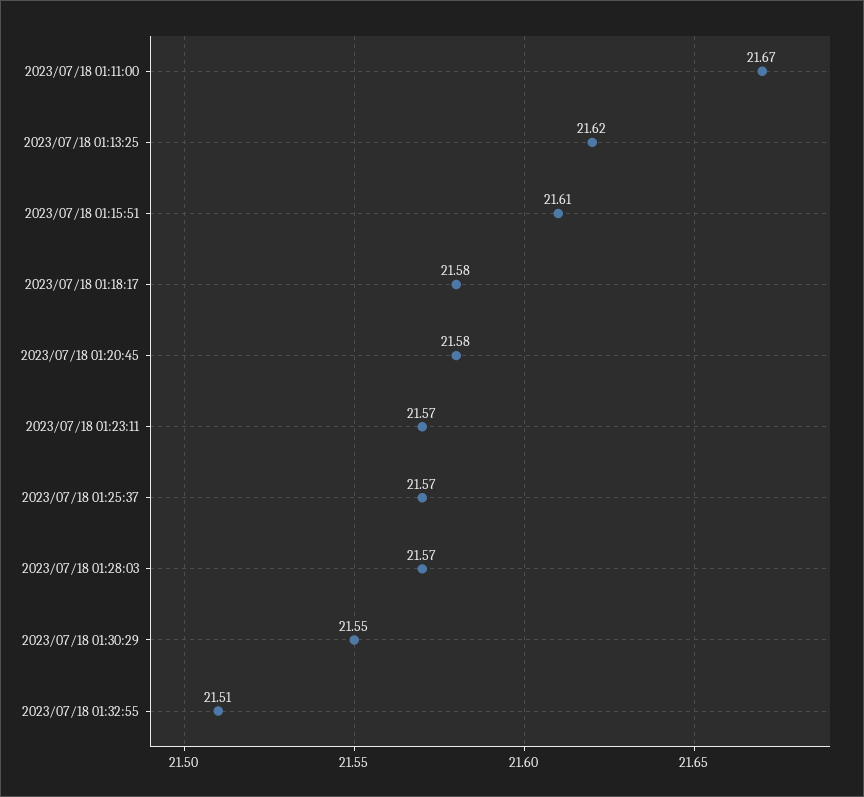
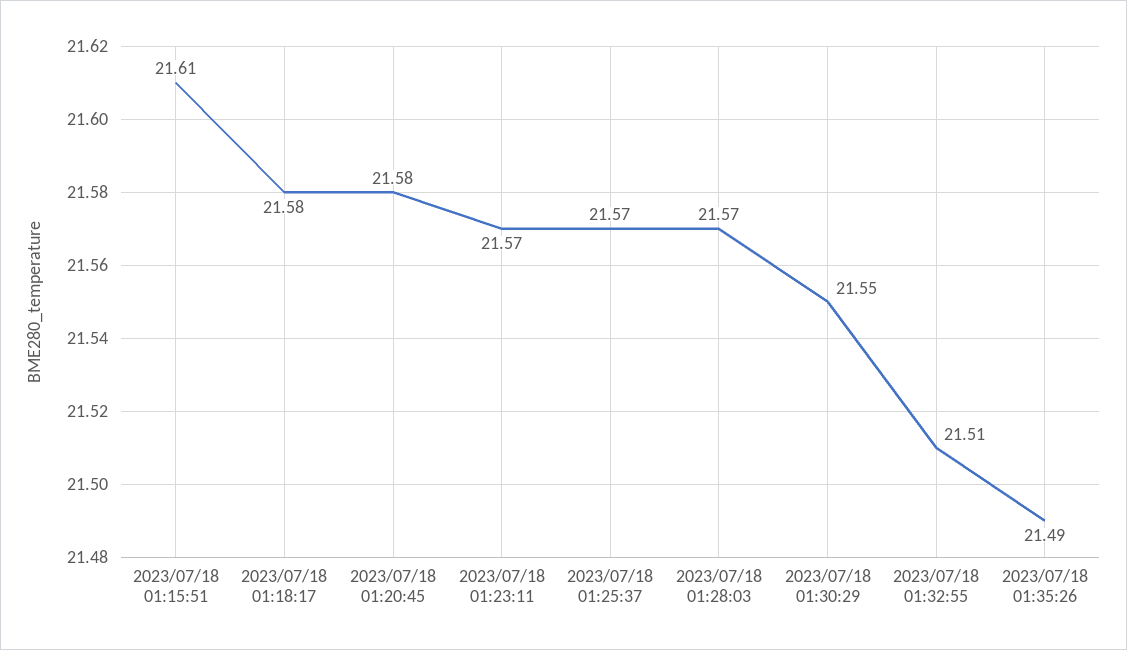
2023/07/18 01:11:00: 21.67 -> none
2023/07/18 01:13:25: 21.62 -> none
2023/07/18 01:35:26: none -> 21.49

